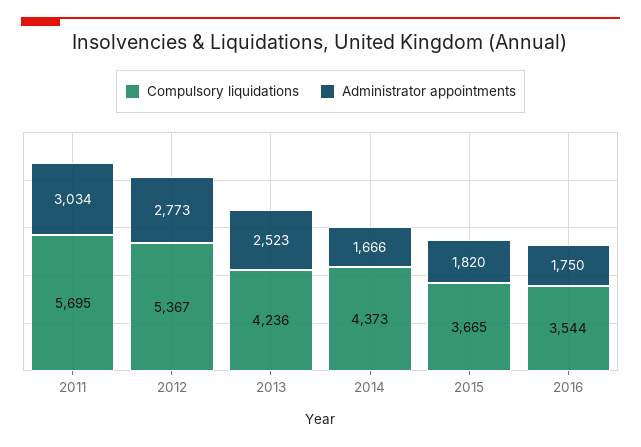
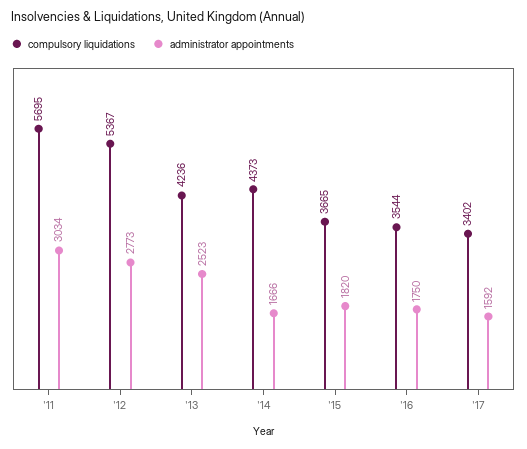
Compulsory liquidations, '17: none -> 3402
Administrator appointments, '17: none -> 1592

